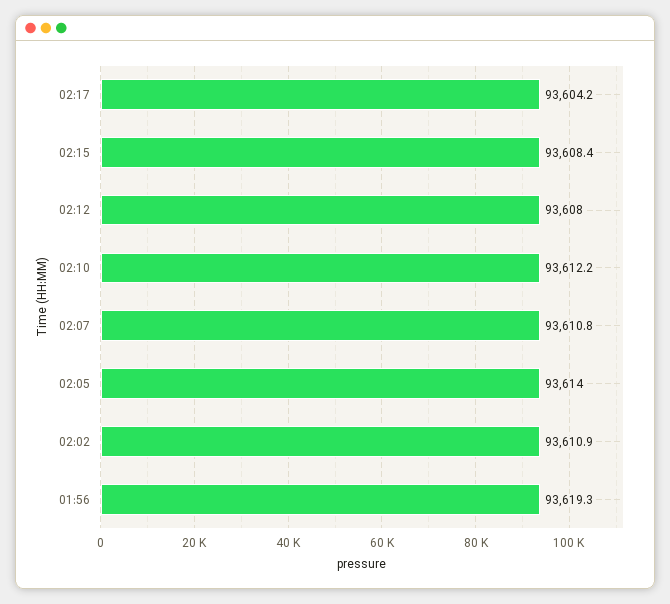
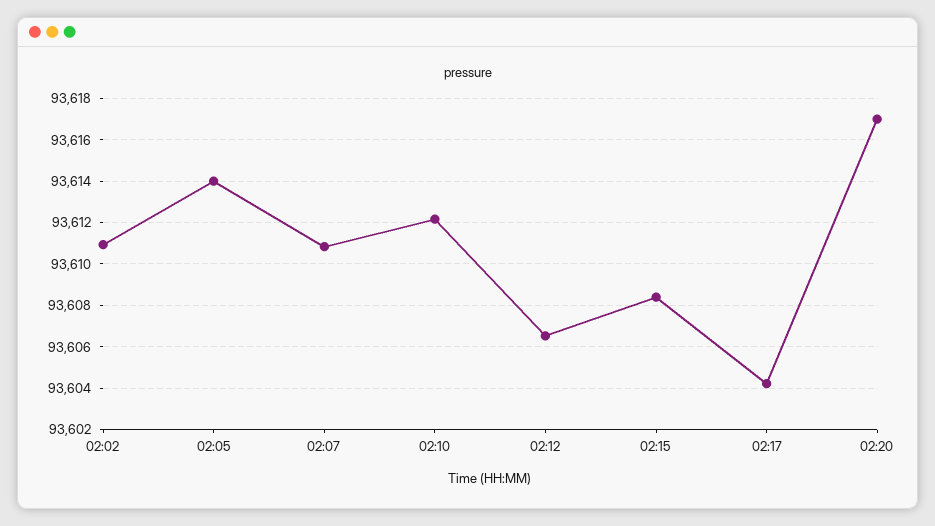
02:12: 93608 -> 93606.5
01:56: 93619.3 -> none
02:20: none -> 93617

